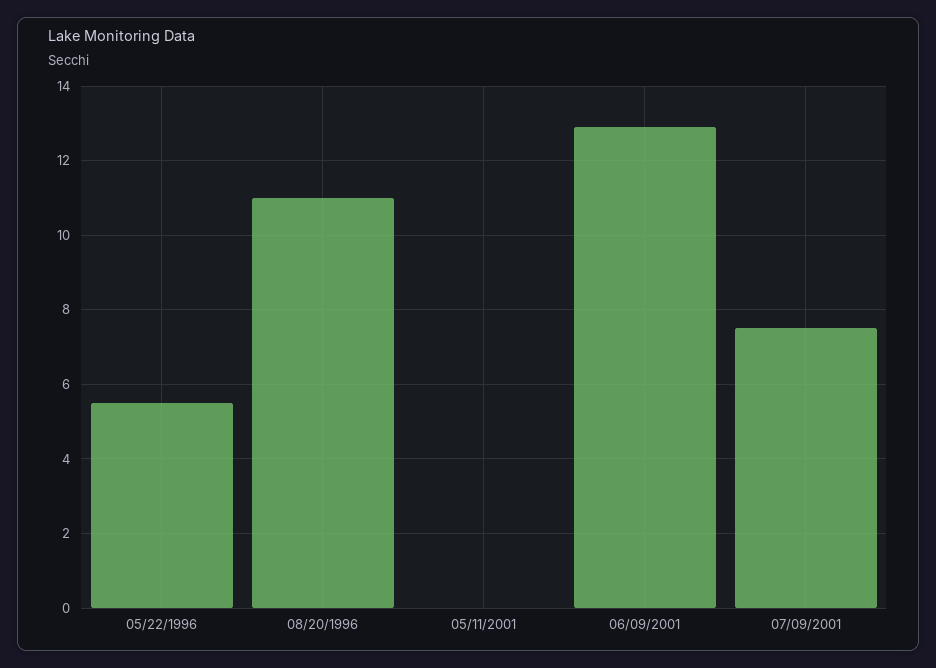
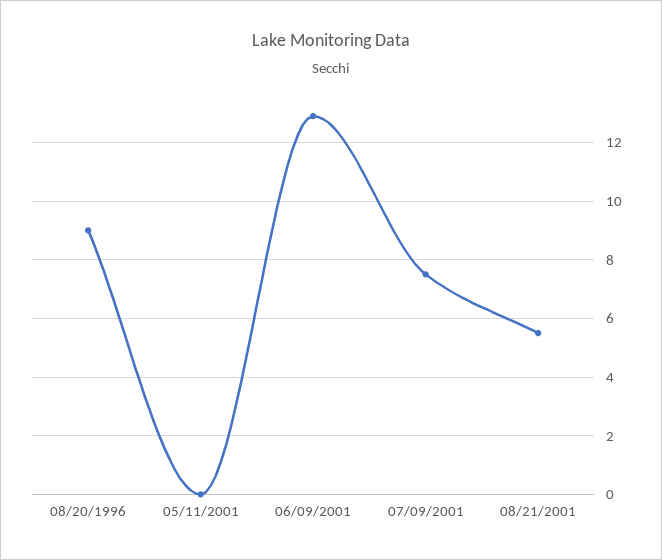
05/22/1996: 5.5 -> none
08/20/1996: 11 -> 9
08/21/2001: none -> 5.5

